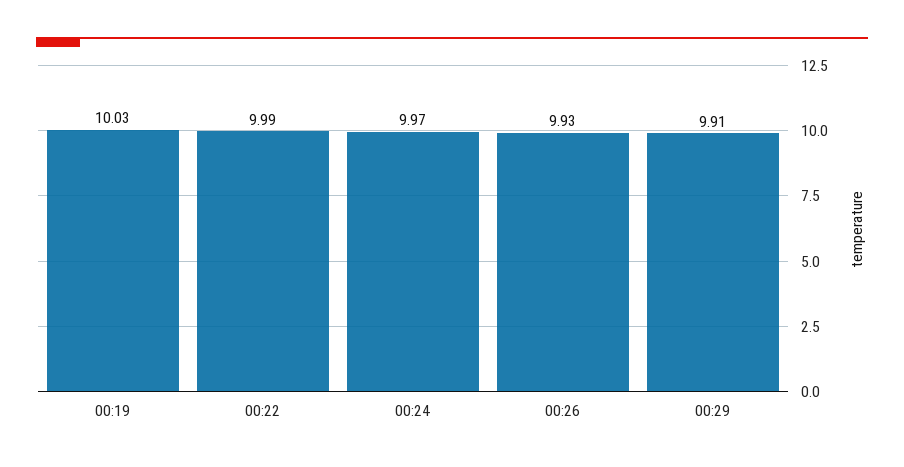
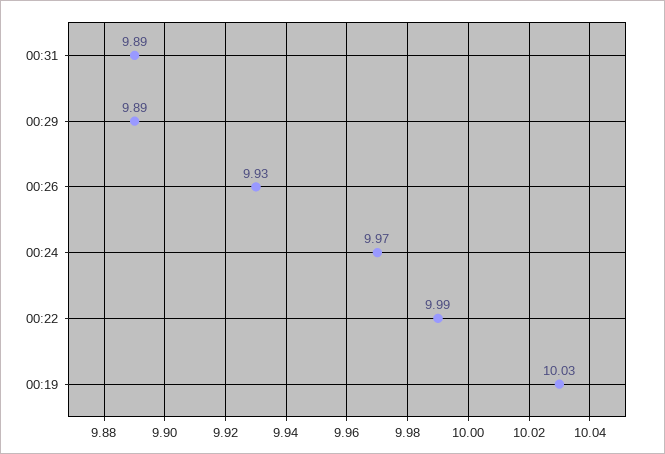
00:29: 9.91 -> 9.89
00:31: none -> 9.89

